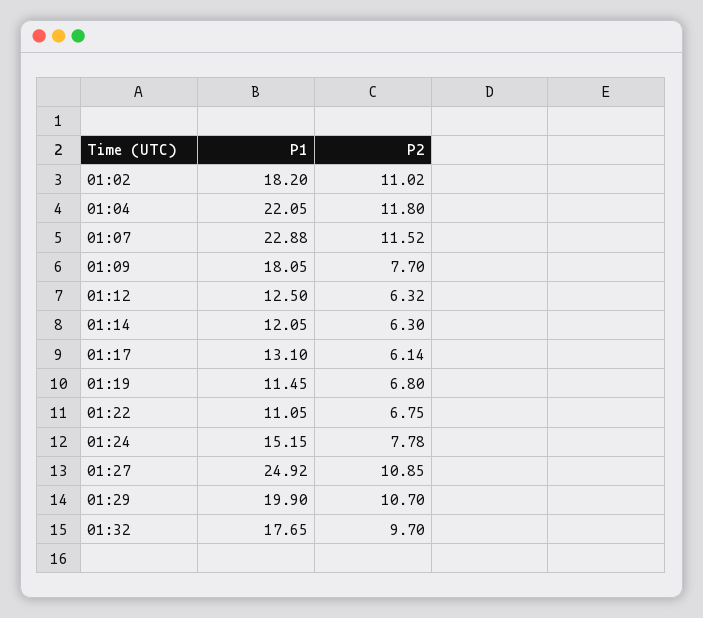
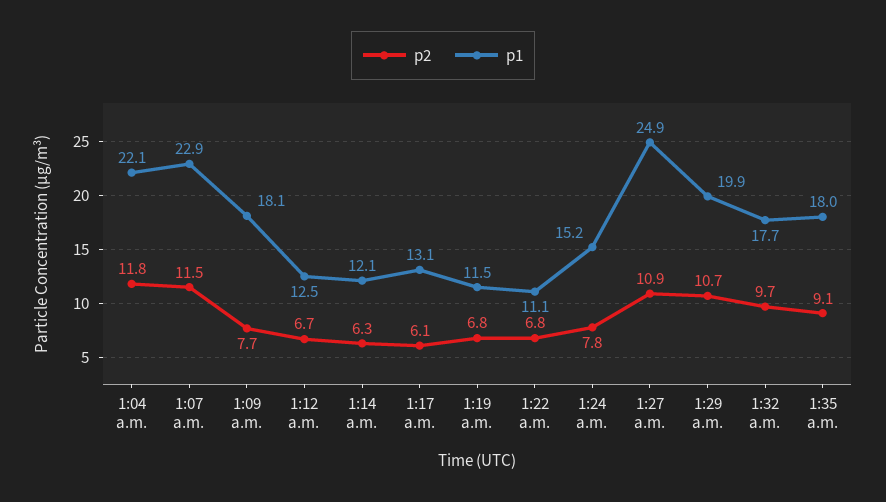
P1, 01:02: 18.2 -> none
P2, 01:02: 11.02 -> none
P2, 01:12: 6.32 -> 6.7
P2, 1:35 a.m.: none -> 9.1
P1, 1:35 a.m.: none -> 18

